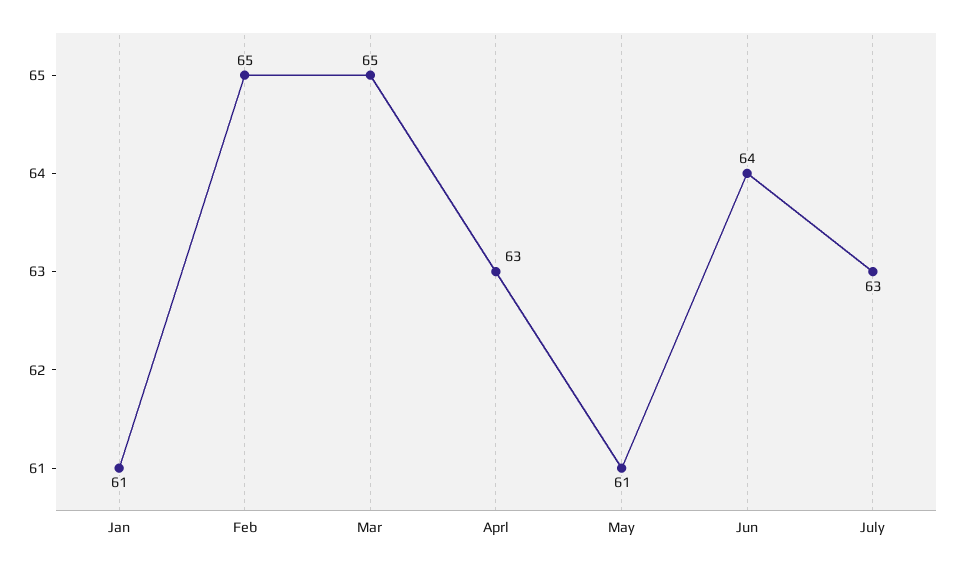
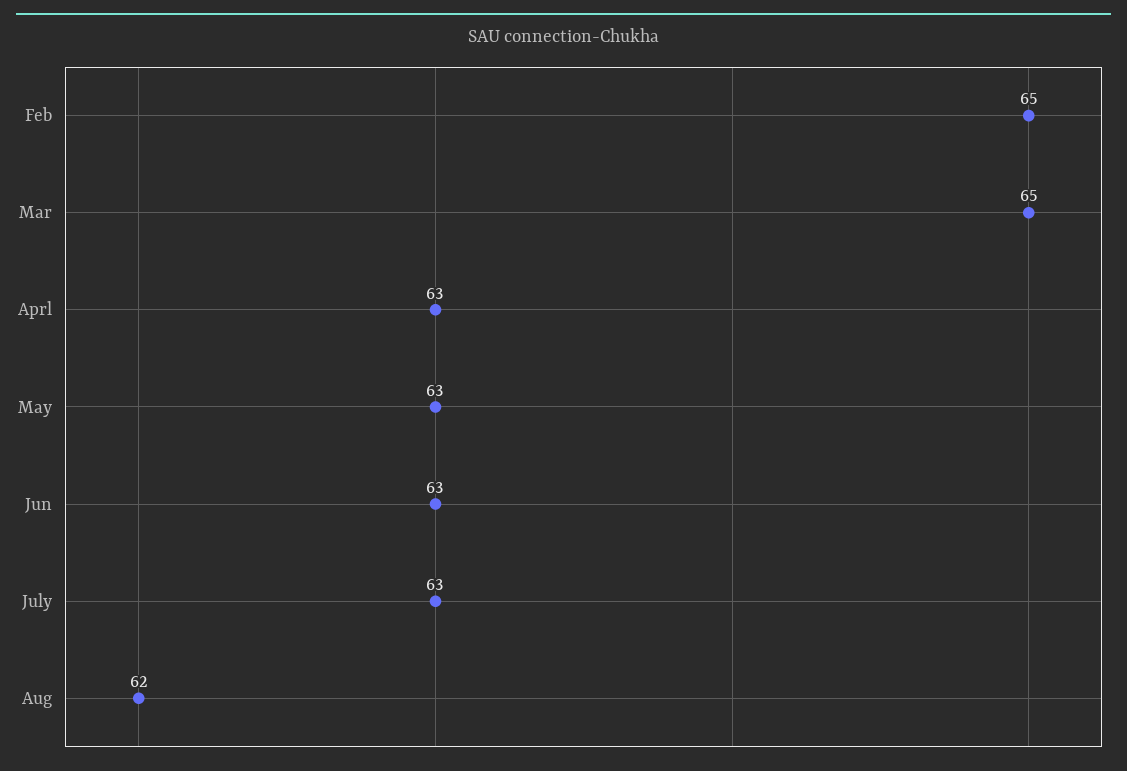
Jan: 61 -> none
May: 61 -> 63
Jun: 64 -> 63
Aug: none -> 62

